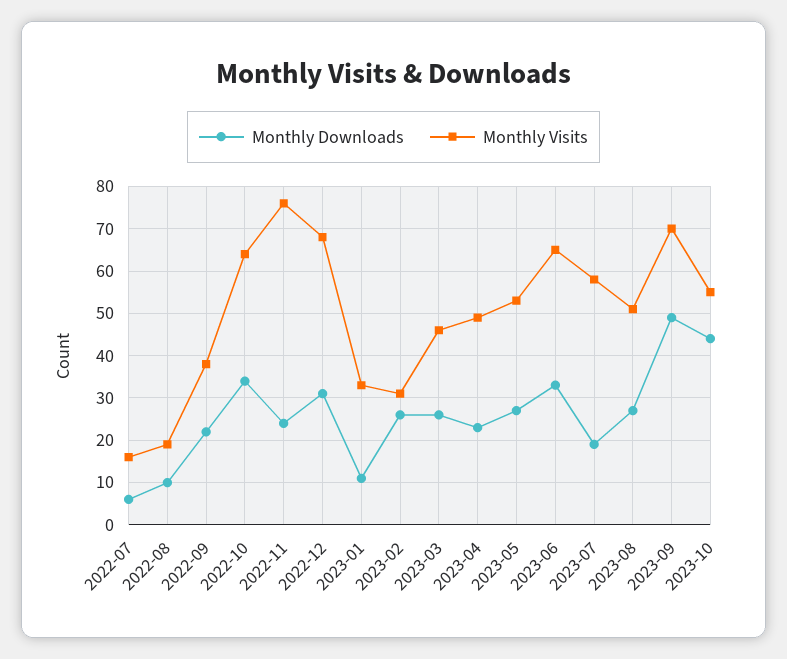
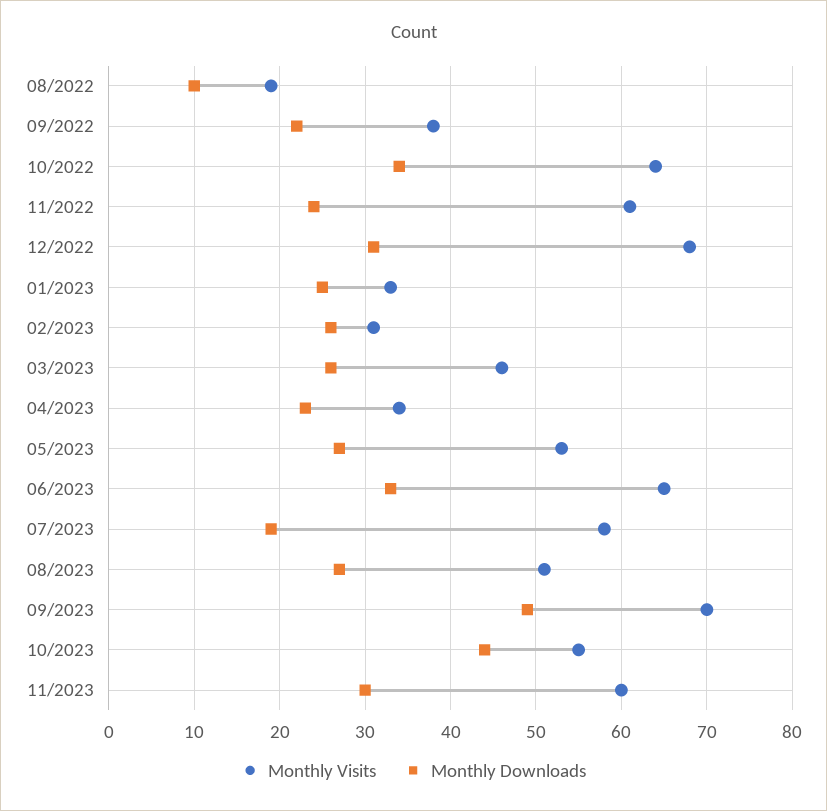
Monthly Downloads, 2022-07: 5 -> none
Monthly Visits, 2022-07: 15 -> none
Monthly Visits, 2022-11: 75 -> 61
Monthly Downloads, 2023-01: 10 -> 25
Monthly Visits, 2023-04: 50 -> 34
Monthly Visits, 11/2023: none -> 60
Monthly Downloads, 11/2023: none -> 30

